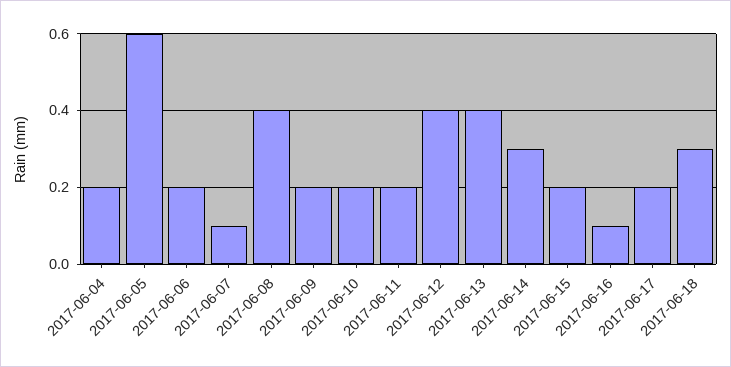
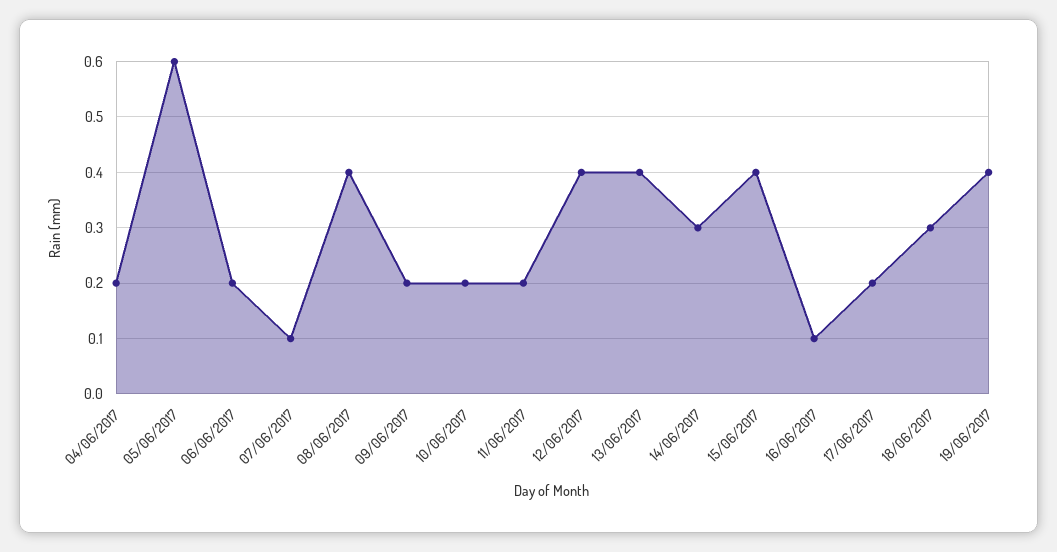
2017-06-15: 0.2 -> 0.4
19/06/2017: none -> 0.4

